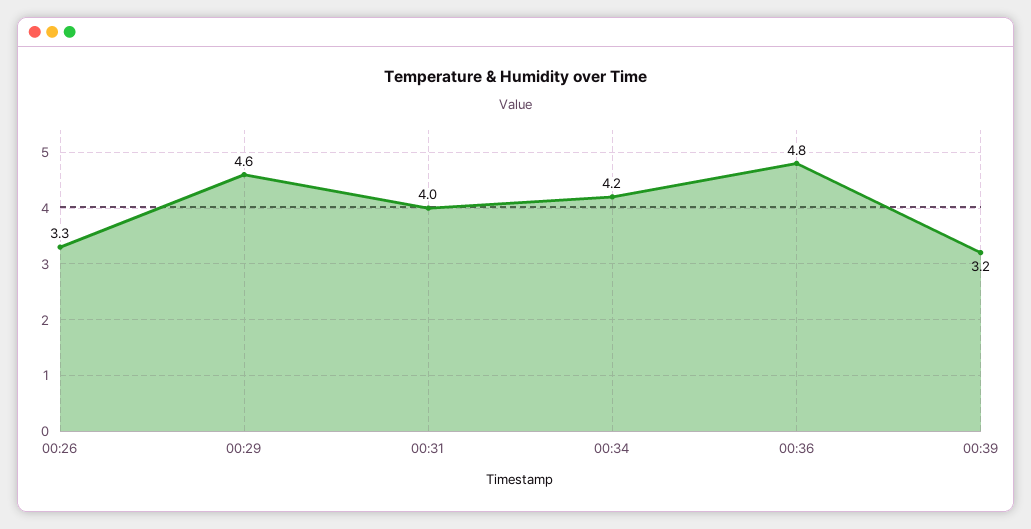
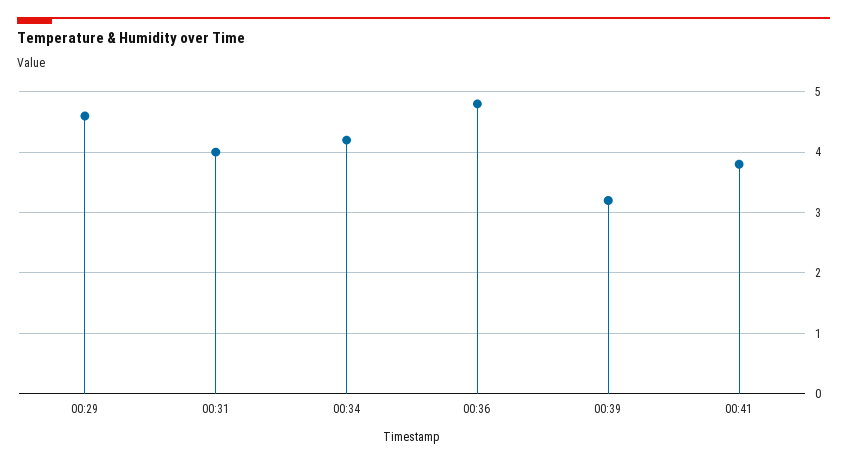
00:26: 3.3 -> none
00:41: none -> 3.8

